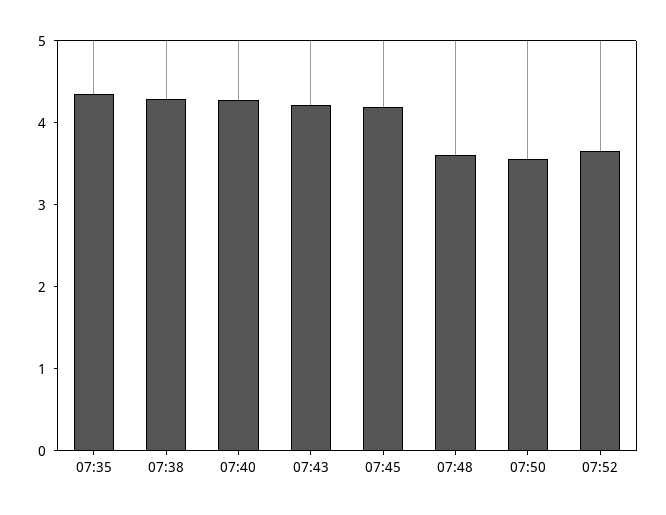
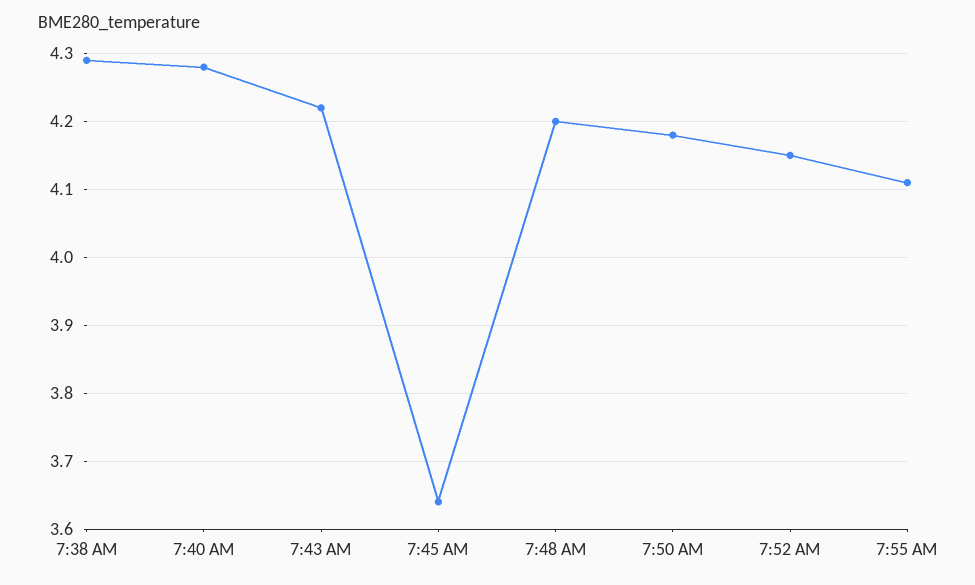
07:35: 4.4 -> none
07:45: 4.2 -> 3.64
07:48: 3.6 -> 4.2
07:50: 3.6 -> 4.18
07:52: 3.6 -> 4.15
7:55 AM: none -> 4.11

